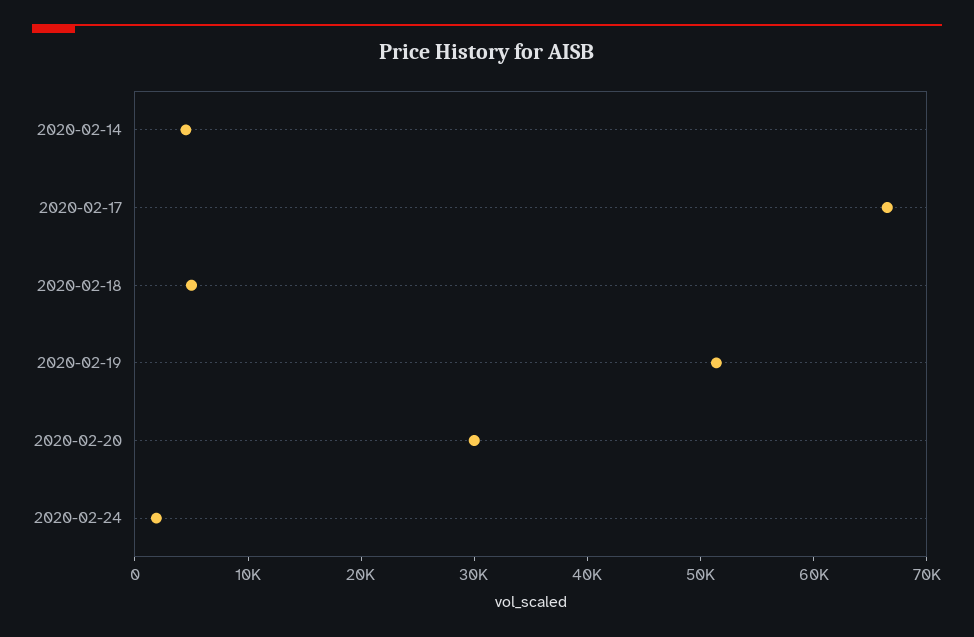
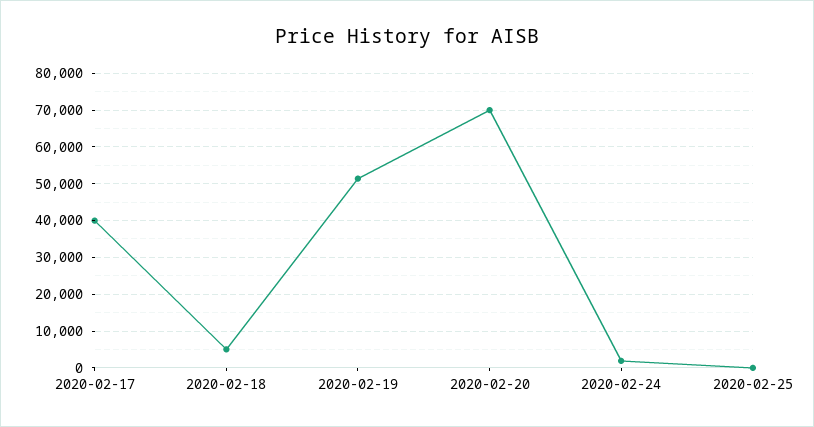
2020-02-14: 4000 -> none
2020-02-17: 66000 -> 40000
2020-02-20: 30000 -> 70000
2020-02-25: none -> 0

